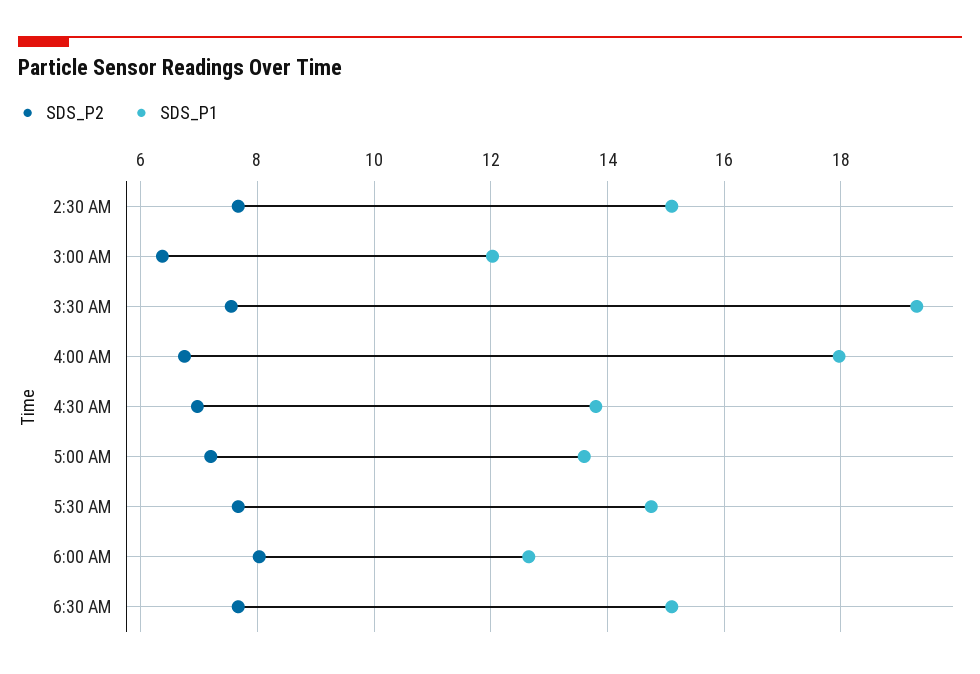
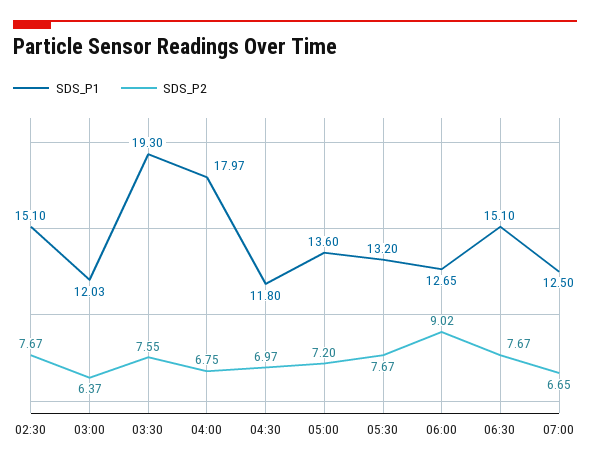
SDS_P1, 4:30 AM: 13.8 -> 11.8
SDS_P1, 5:30 AM: 14.8 -> 13.2
SDS_P2, 6:00 AM: 8 -> 9.02
SDS_P1, 07:00: none -> 12.5
SDS_P2, 07:00: none -> 6.65

